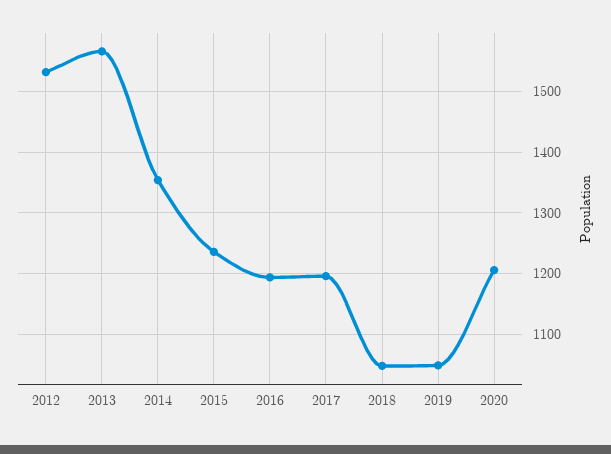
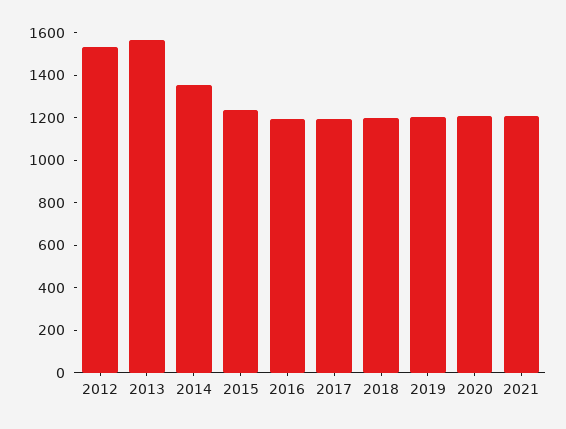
2018: 1050 -> 1200
2019: 1050 -> 1200
2021: none -> 1200

